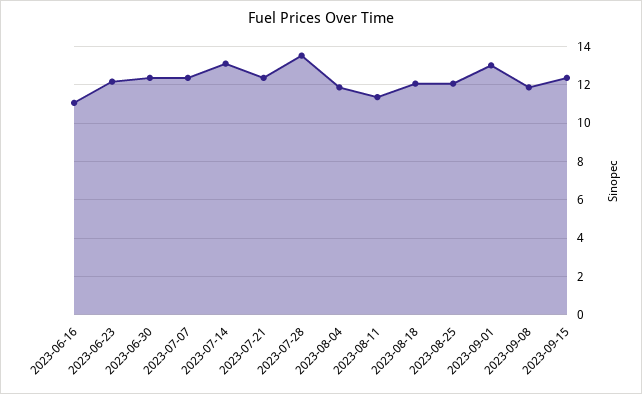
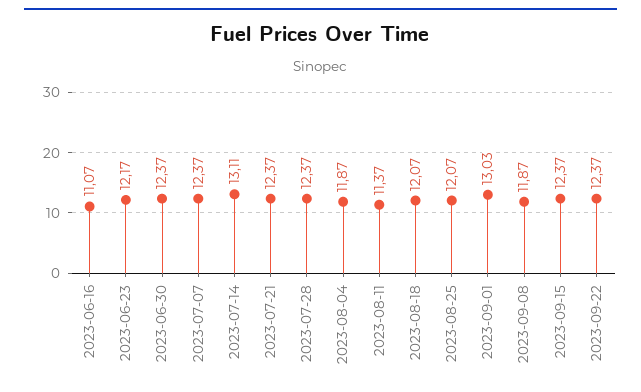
2023-07-28: 13.5 -> 12.37
2023-09-22: none -> 12.37

